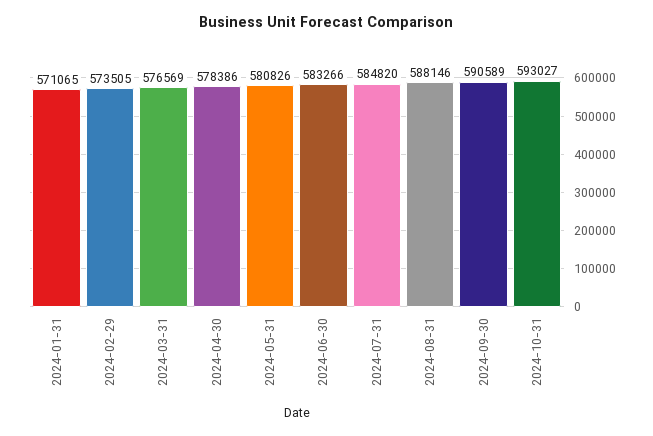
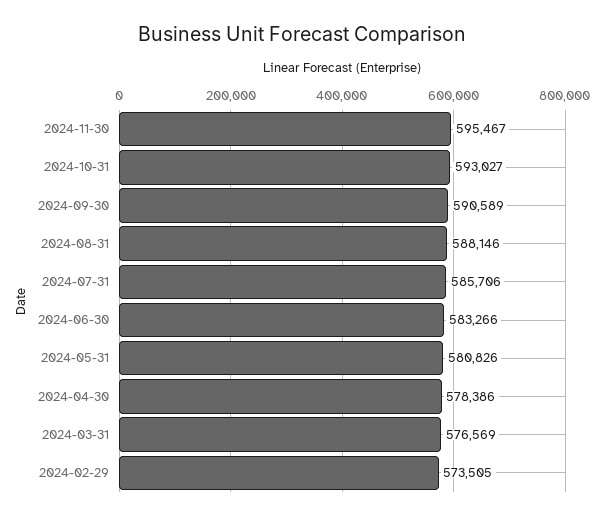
2024-01-31: 571065 -> none
2024-07-31: 584820 -> 585706
2024-11-30: none -> 595467

